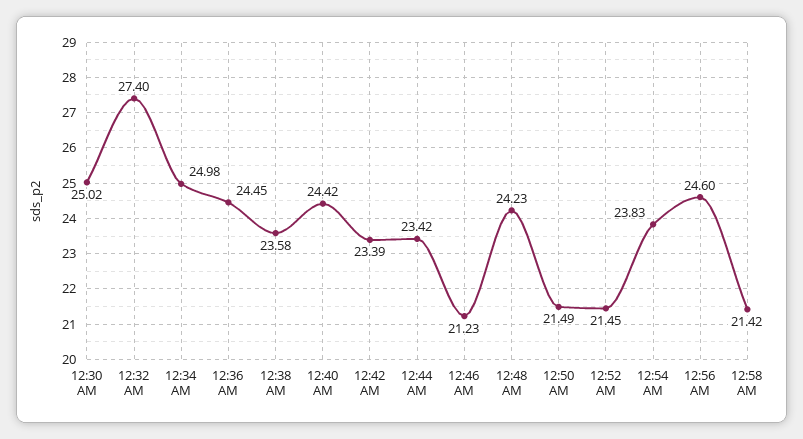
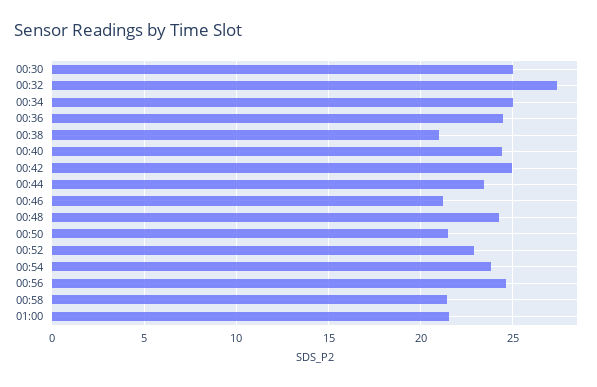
12:38 AM: 23.58 -> 21
12:42 AM: 23.39 -> 25
12:52 AM: 21.45 -> 23
01:00: none -> 21.5

